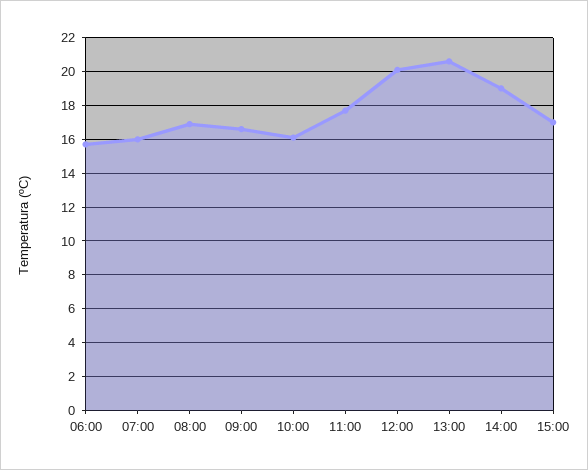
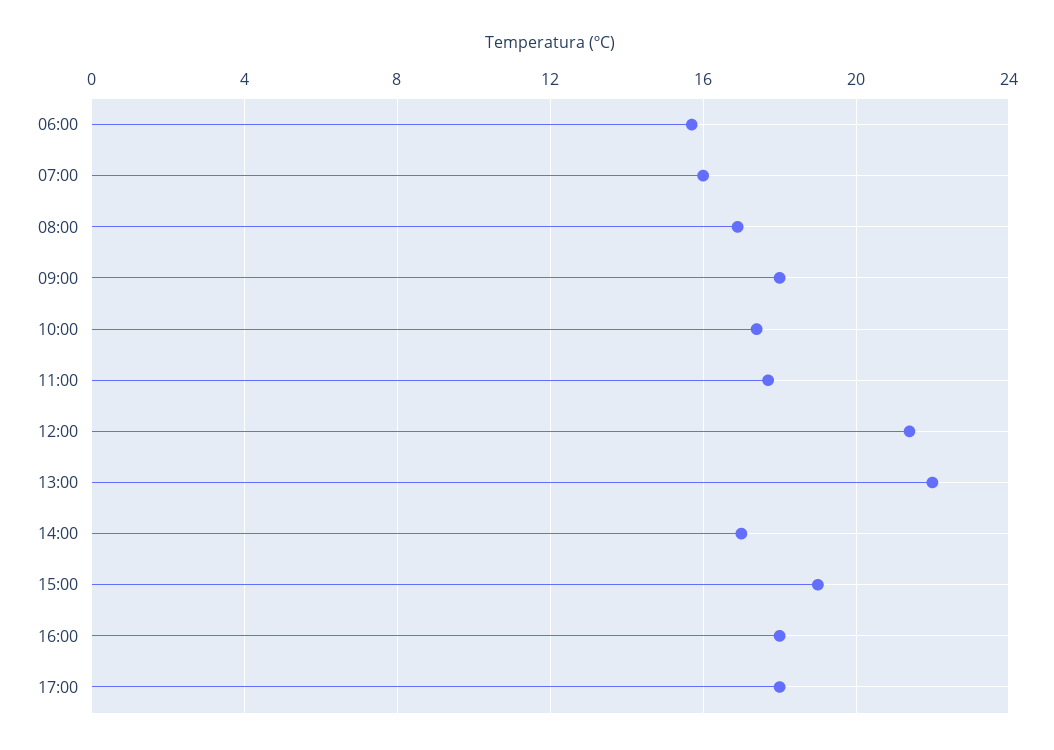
09:00: 16.5 -> 18
10:00: 16 -> 17.5
12:00: 20 -> 21.5
13:00: 20.5 -> 22
14:00: 19 -> 17
15:00: 17 -> 19
16:00: none -> 18
17:00: none -> 18

